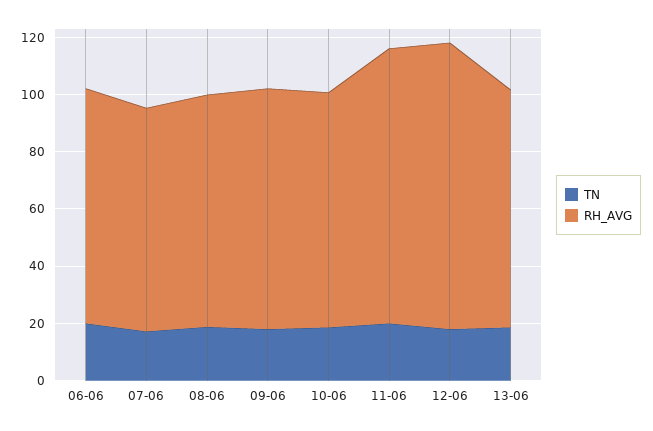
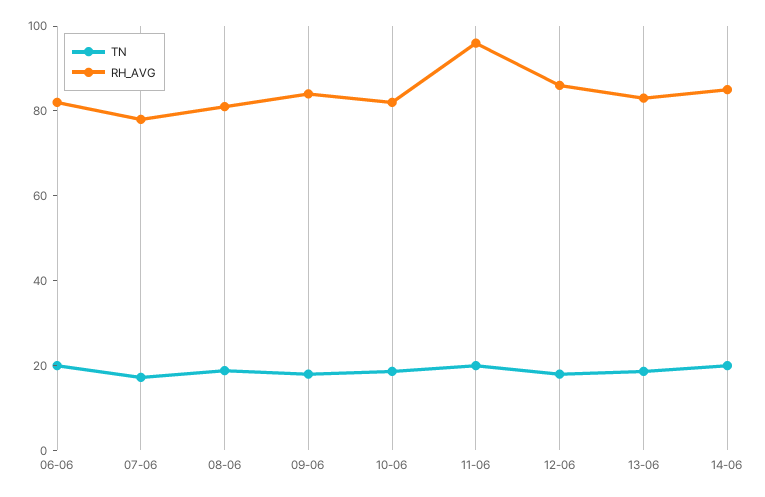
RH_AVG, 12-06: 100 -> 85
TN, 14-06: none -> 20
RH_AVG, 14-06: none -> 85

